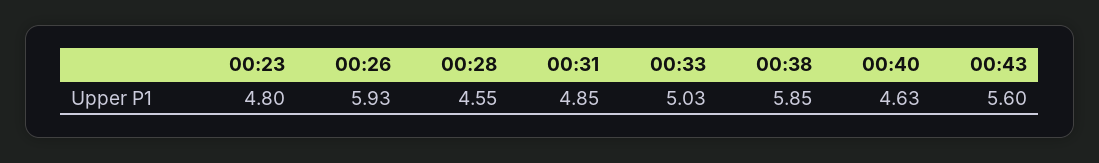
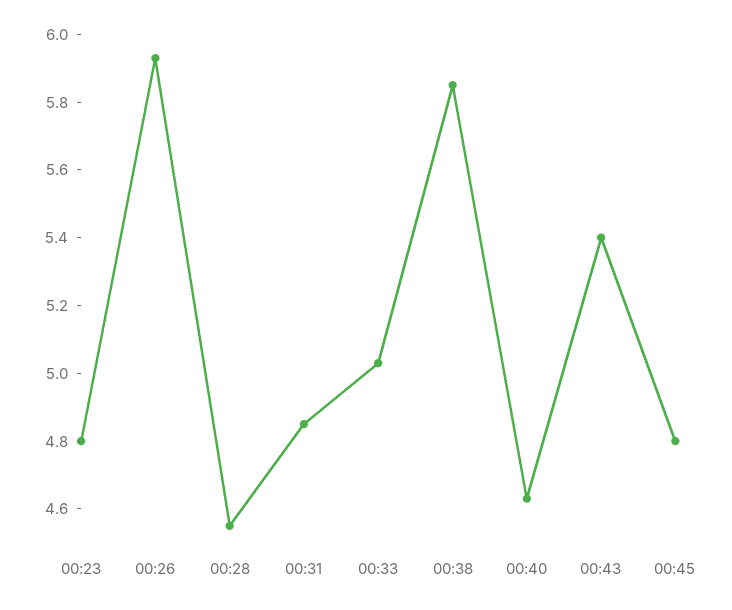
00:43: 5.6 -> 5.4
00:45: none -> 4.8

